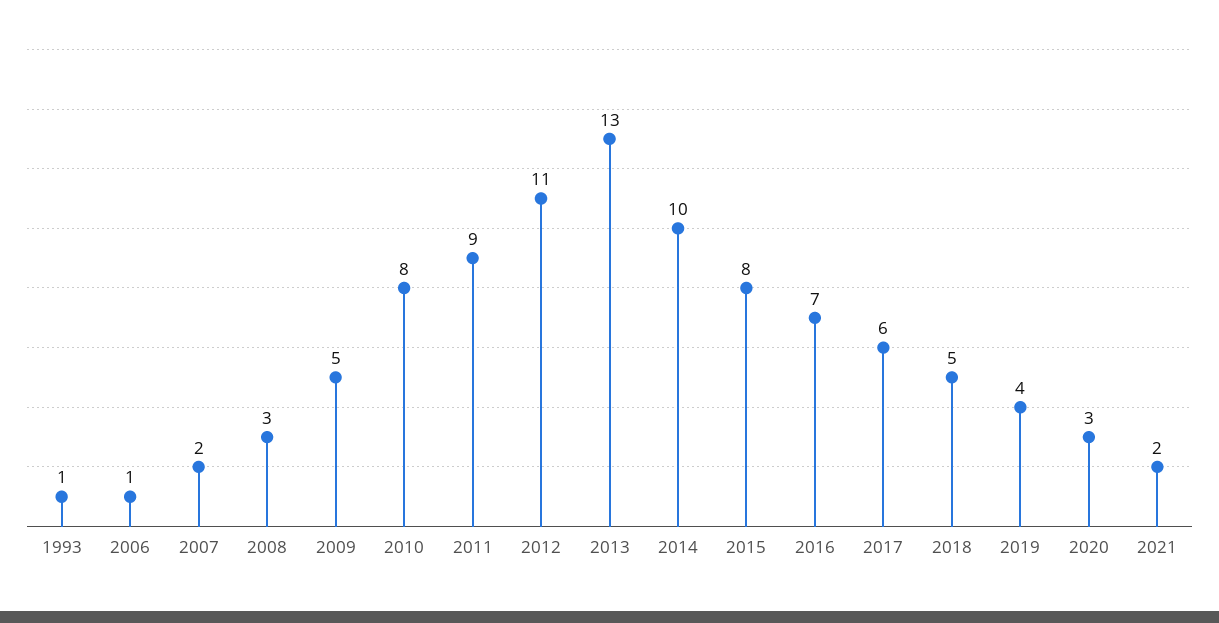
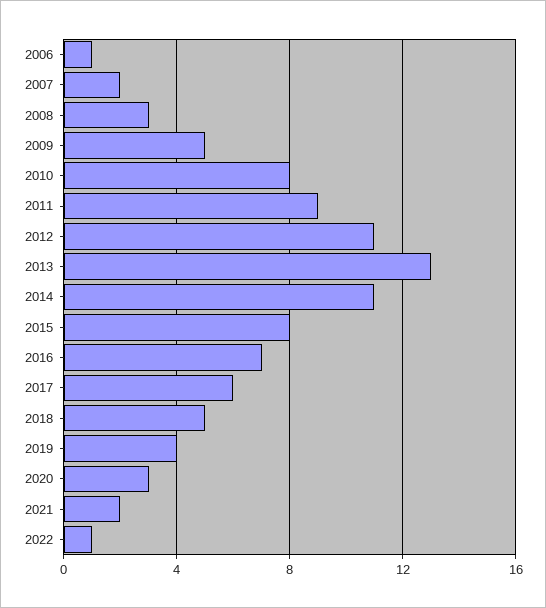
1993: 1 -> none
2014: 10 -> 11
2022: none -> 1

